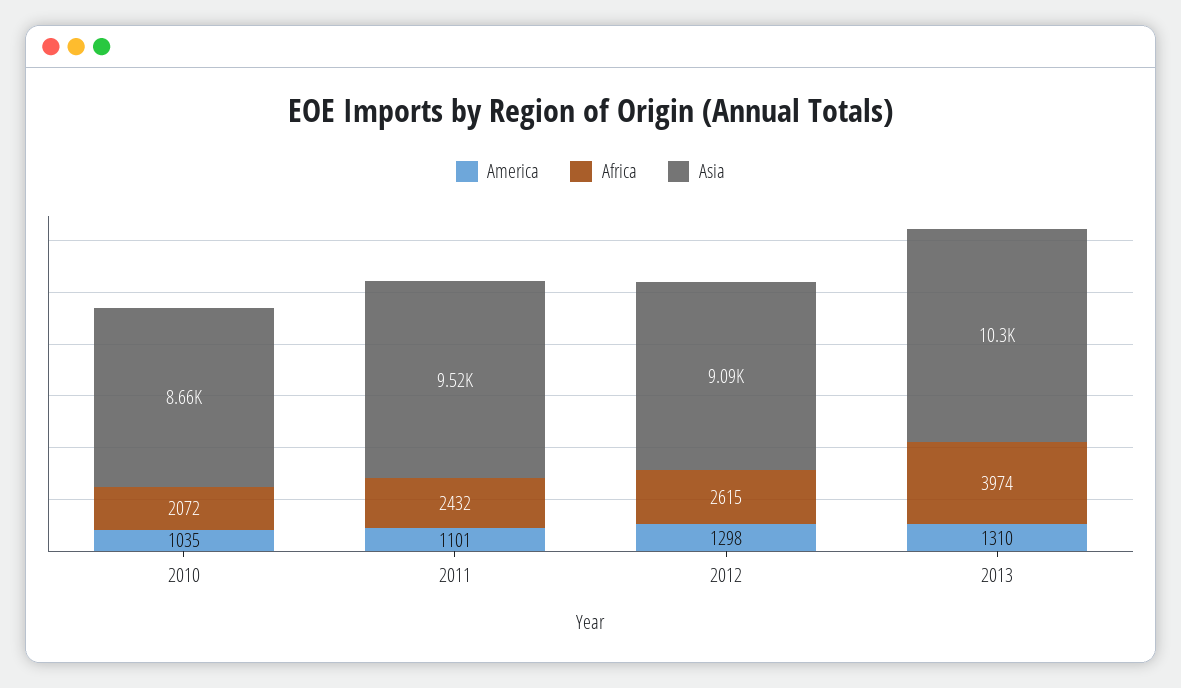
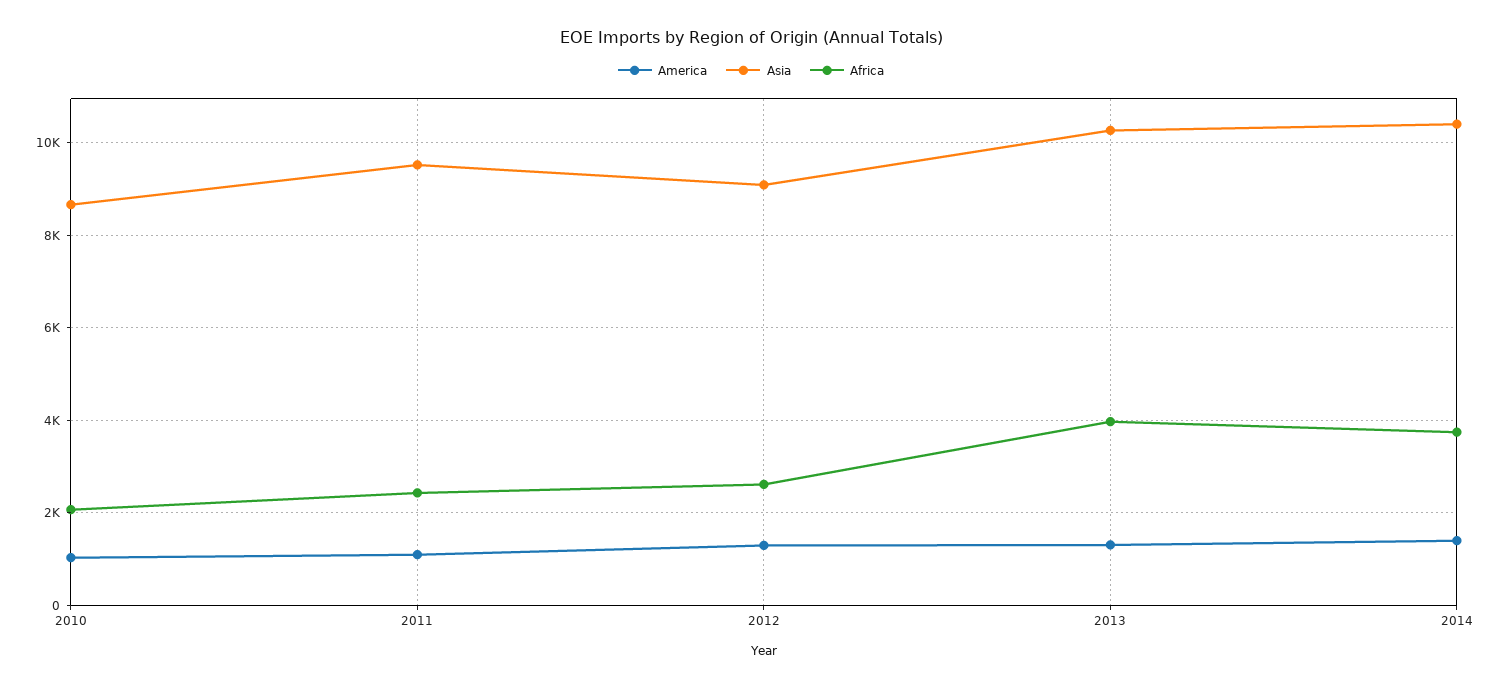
America, 2014: none -> 1400
Asia, 2014: none -> 10400
Africa, 2014: none -> 3800

